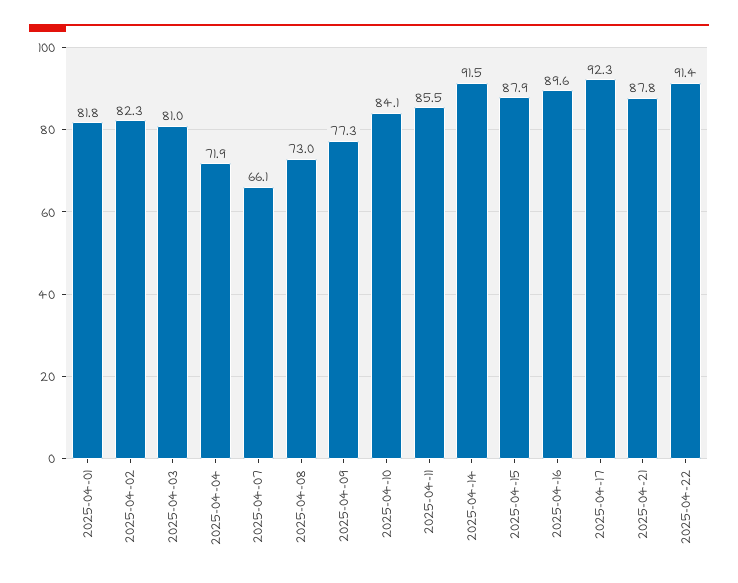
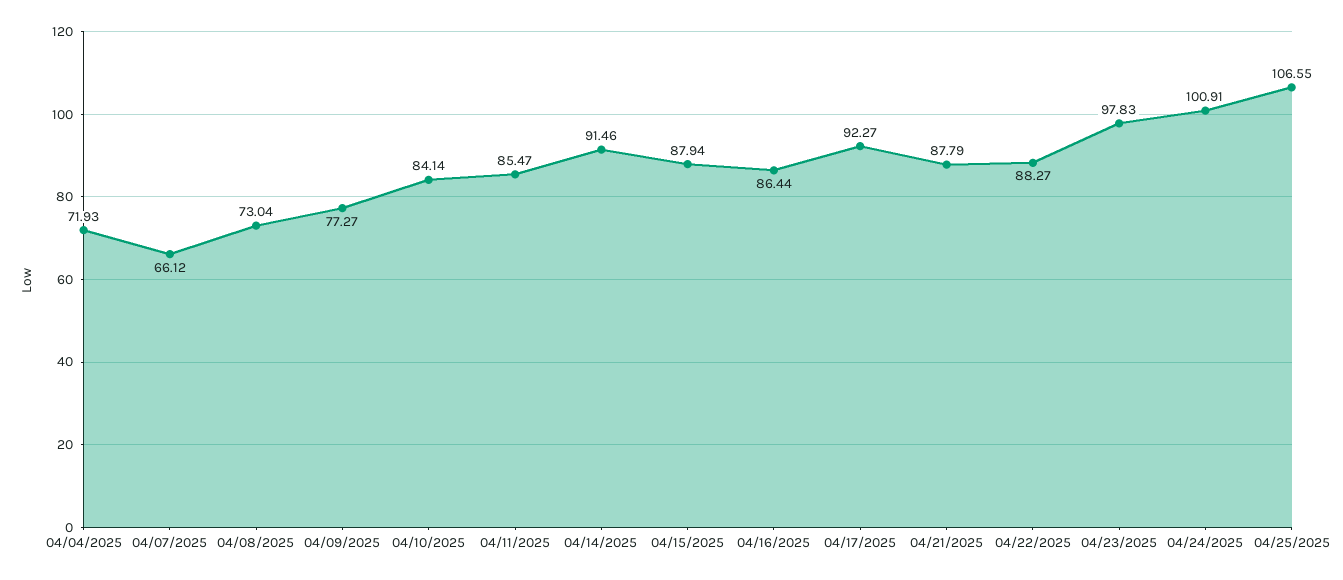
2025-04-01: 81.8 -> none
2025-04-02: 82.3 -> none
2025-04-03: 81 -> none
2025-04-16: 89.6 -> 86.44
2025-04-22: 91.4 -> 88.27
04/23/2025: none -> 97.83
04/24/2025: none -> 100.91
04/25/2025: none -> 106.55

